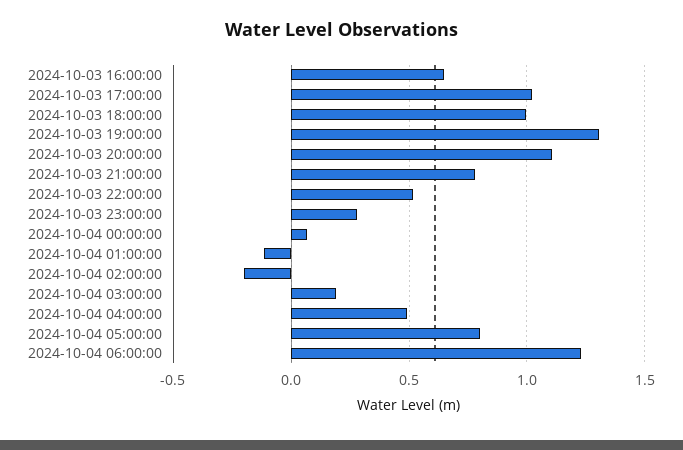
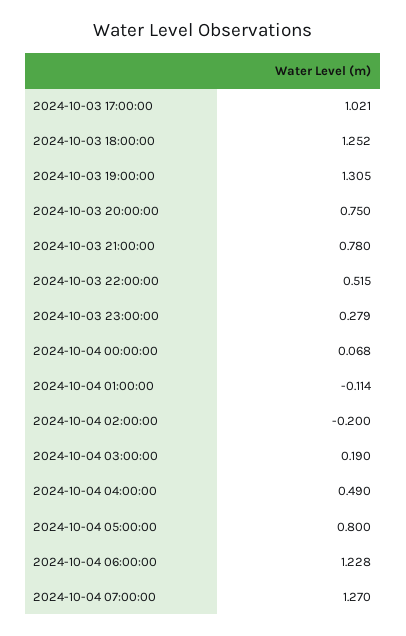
2024-10-03 16:00:00: 0.65 -> none
2024-10-03 18:00:00: 1 -> 1.252
2024-10-03 20:00:00: 1.1 -> 0.75
2024-10-04 07:00:00: none -> 1.27

